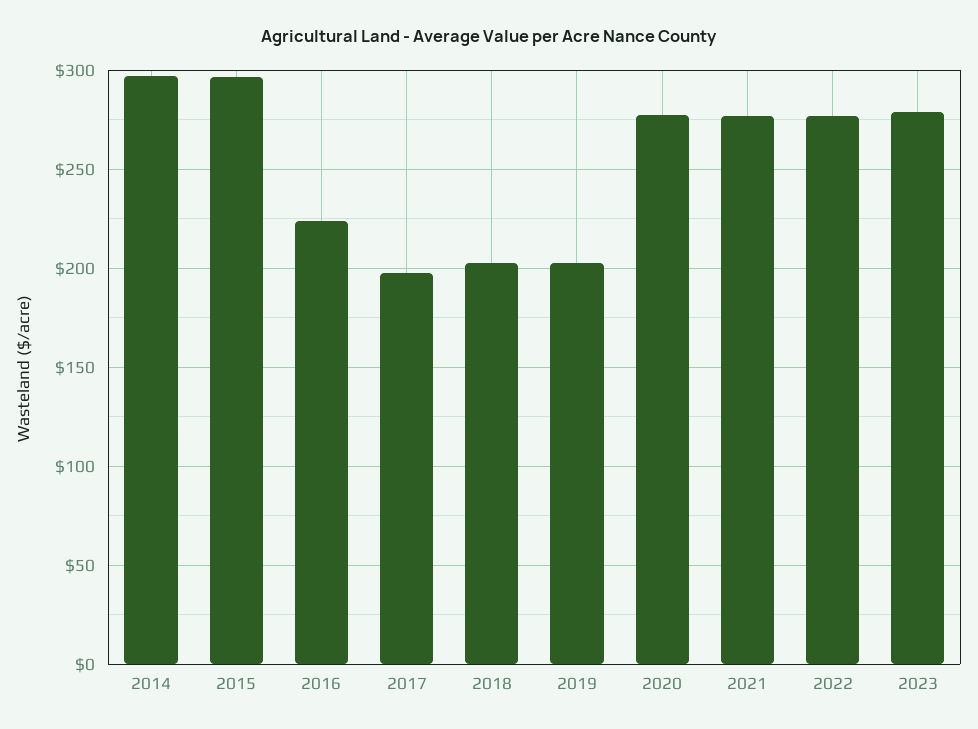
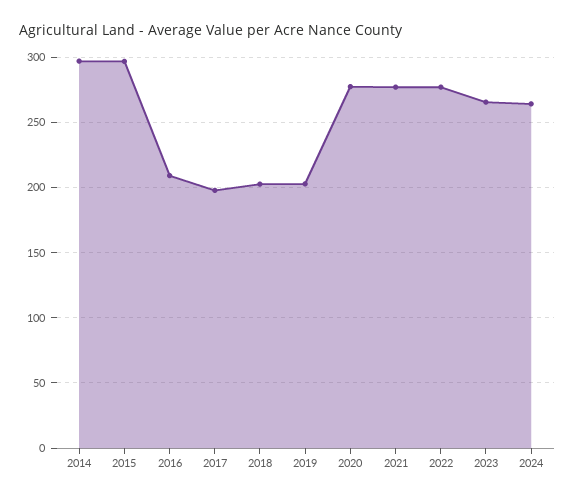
2016: 225 -> 210
2023: 280 -> 265
2024: none -> 265

